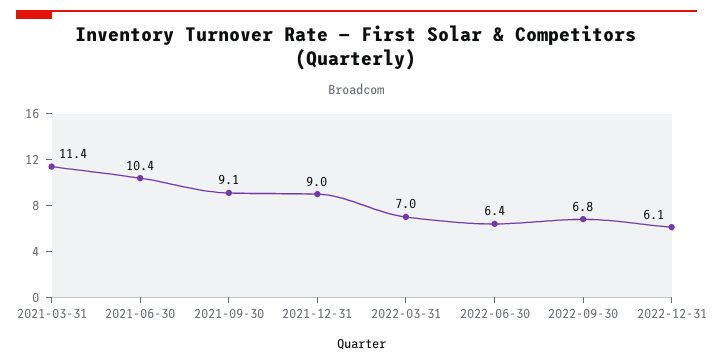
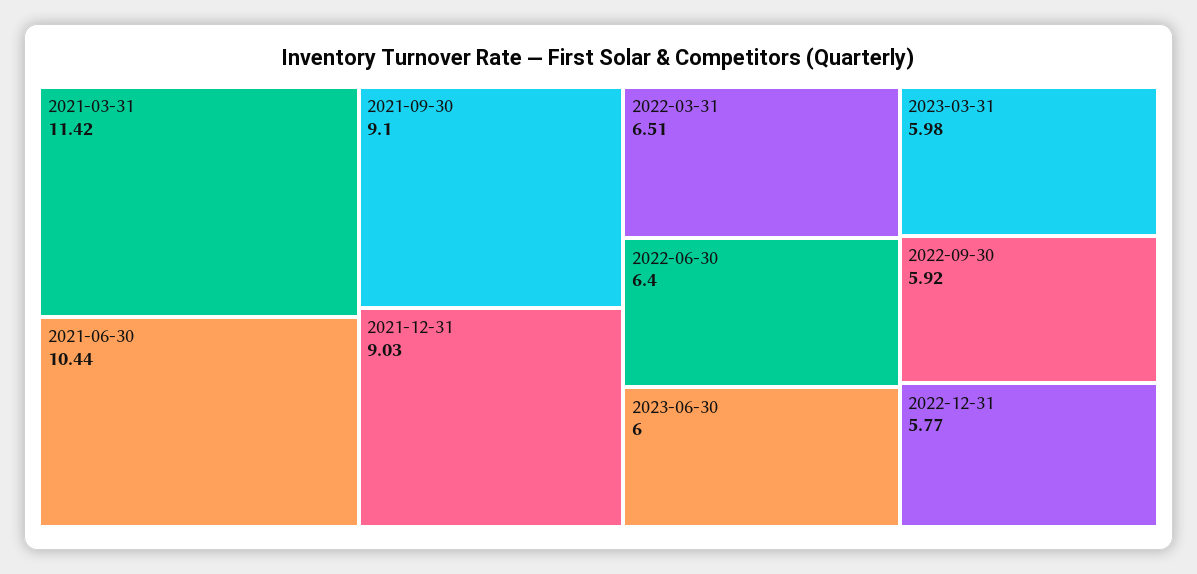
2022-03-31: 7 -> 6.51
2022-09-30: 6.8 -> 5.92
2022-12-31: 6.1 -> 5.77
2023-06-30: none -> 6
2023-03-31: none -> 5.98

